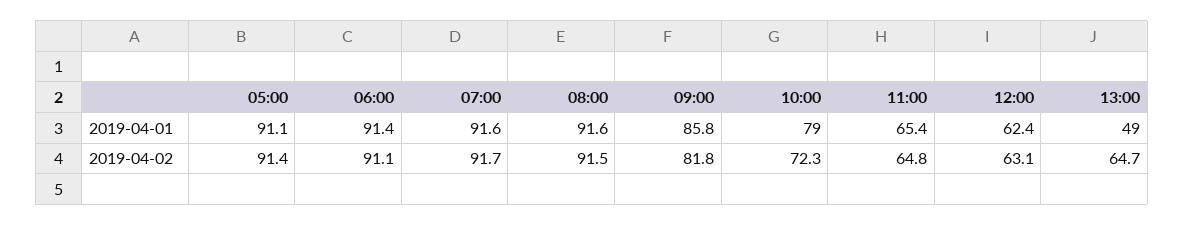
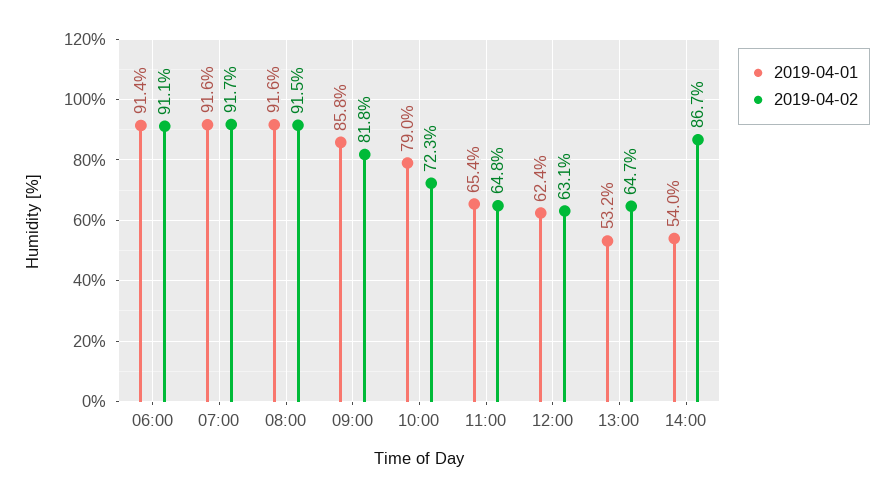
2019-04-01, 05:00: 91.1 -> none
2019-04-01, 13:00: 49 -> 53.2
2019-04-02, 05:00: 91.4 -> none
2019-04-01, 14:00: none -> 54
2019-04-02, 14:00: none -> 86.7

